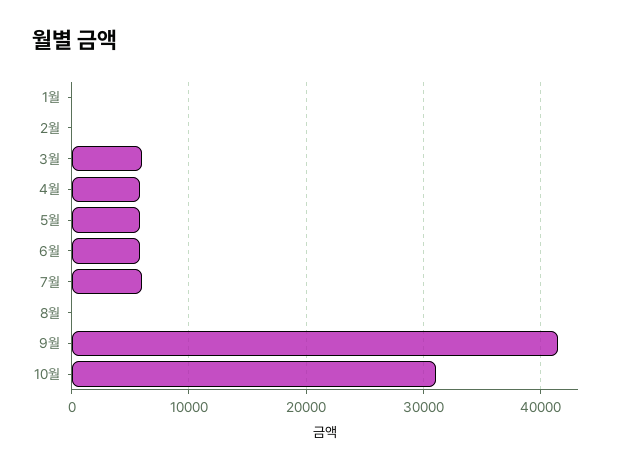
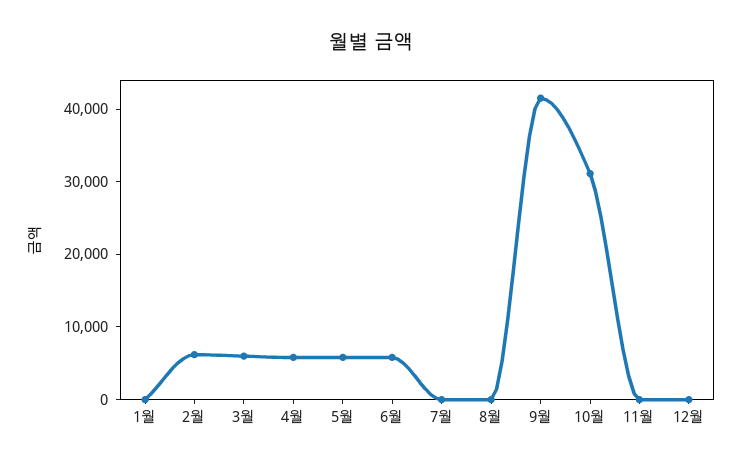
2월: 0 -> 6000
7월: 6000 -> 0
11월: none -> 0
12월: none -> 0

